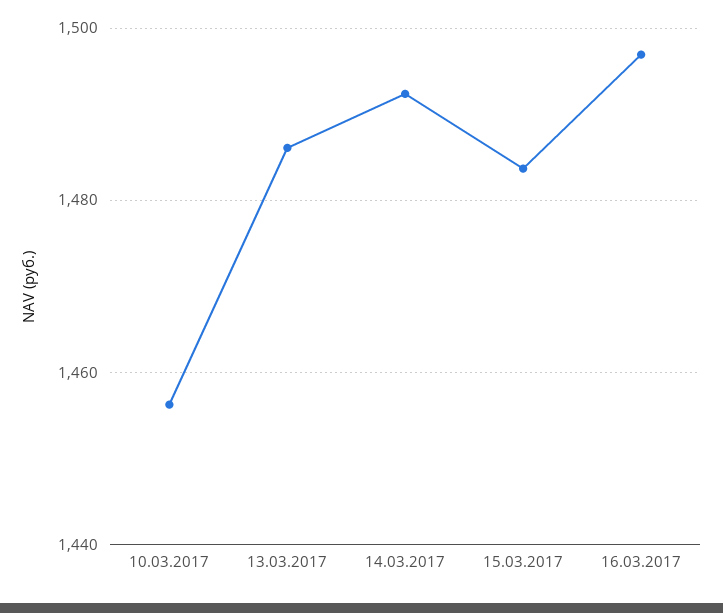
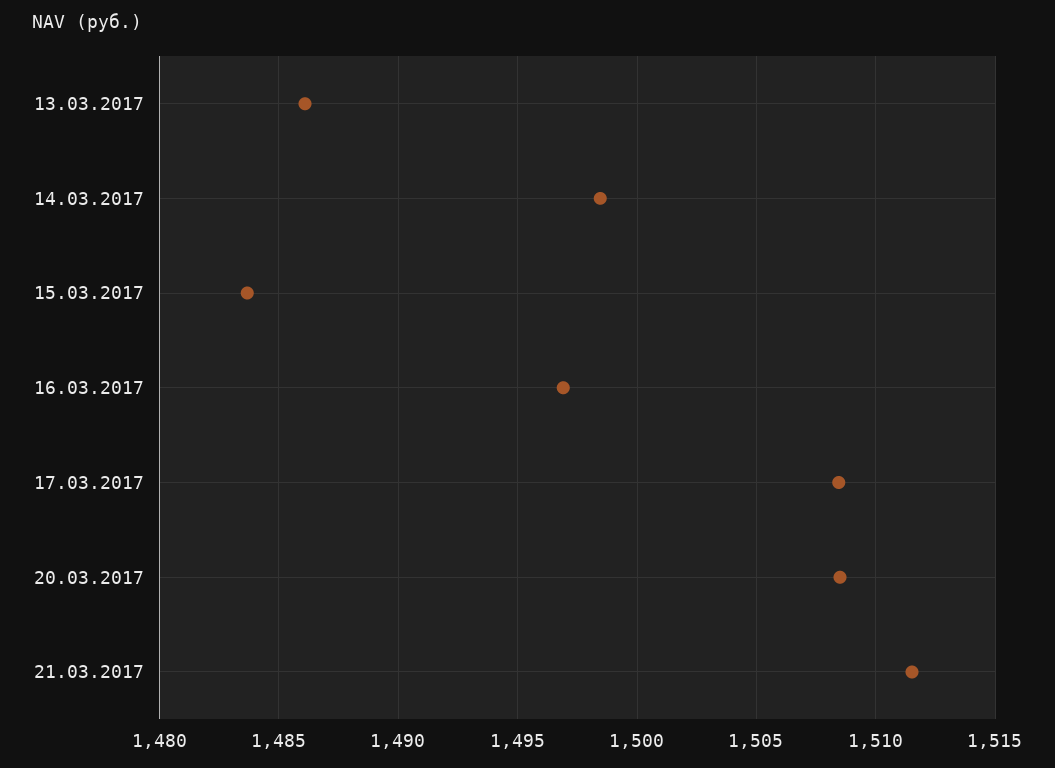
10.03.2017: 1456 -> none
14.03.2017: 1492 -> 1498.5
17.03.2017: none -> 1508.5
20.03.2017: none -> 1508.5
21.03.2017: none -> 1511.5

